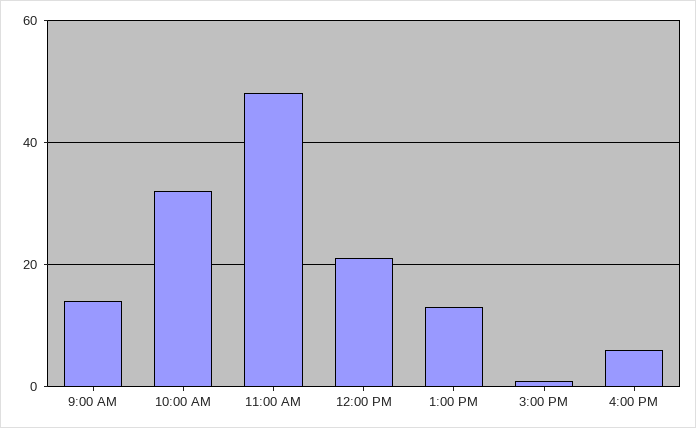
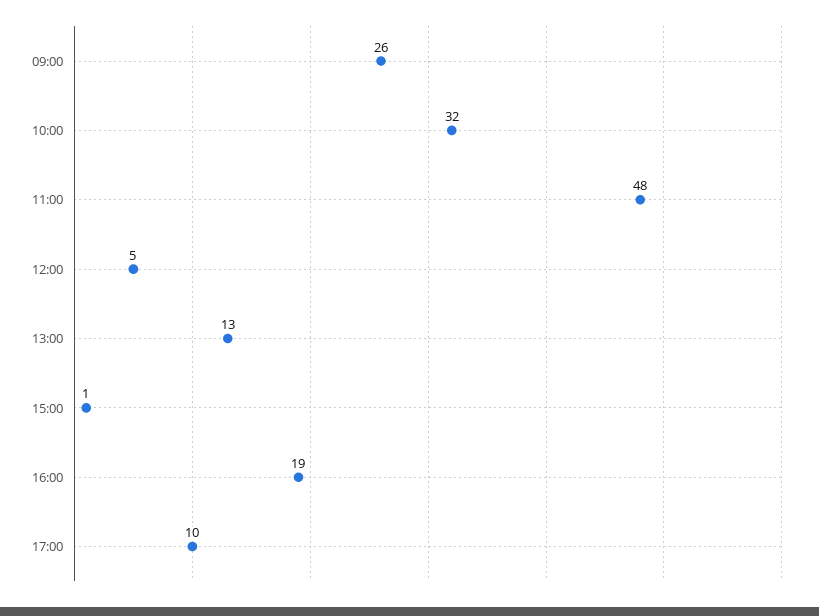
9:00 AM: 15 -> 26
12:00 PM: 20 -> 5
4:00 PM: 5 -> 19
17:00: none -> 10

